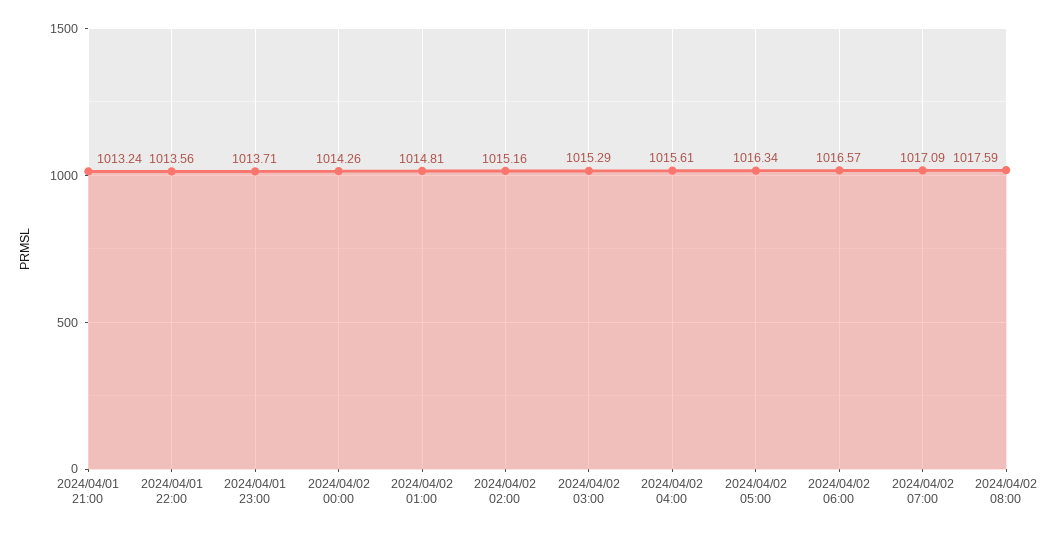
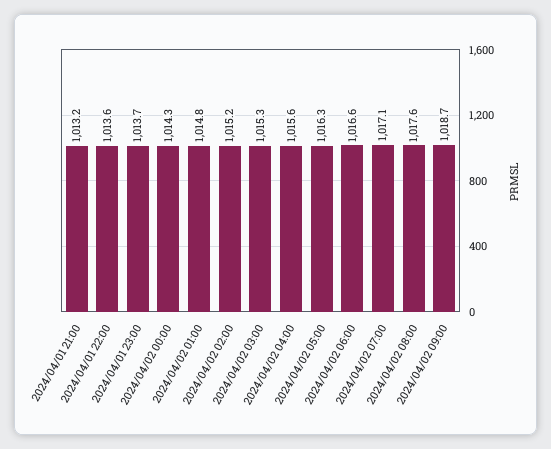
2024/04/02 09:00: none -> 1018.7

